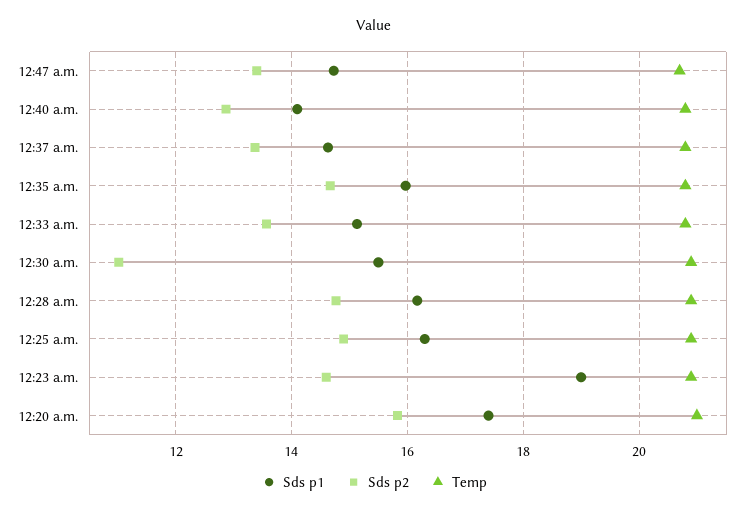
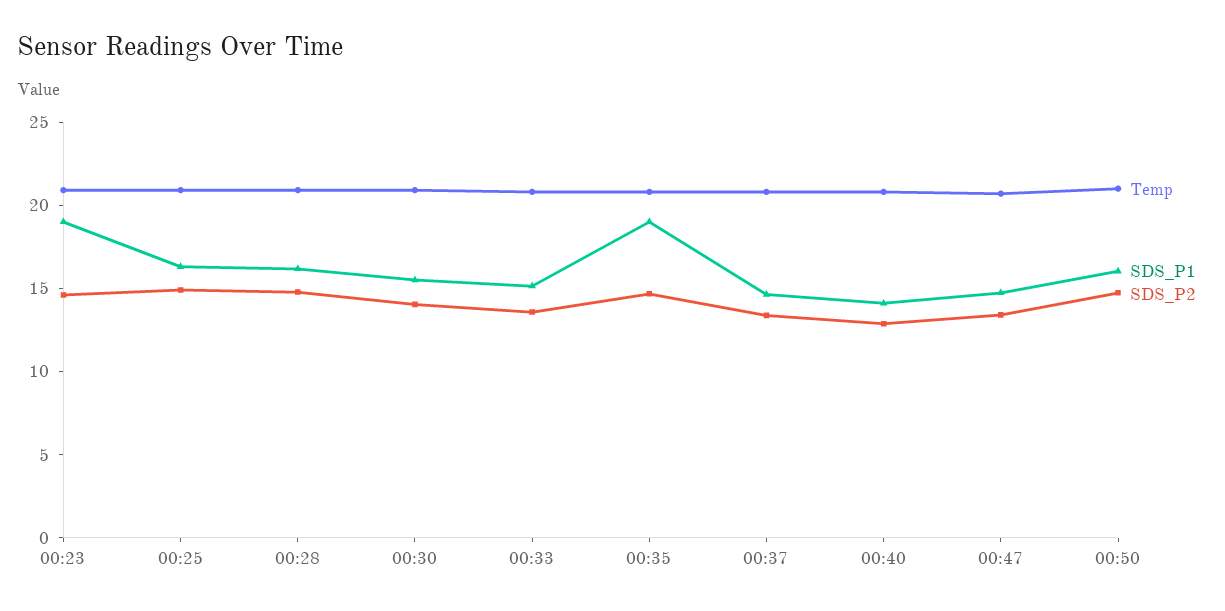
Sds p1, 12:35 a.m.: 16 -> 19
Sds p2, 12:30 a.m.: 11 -> 14
Sds p1, 12:20 a.m.: 17.4 -> none
Sds p2, 12:20 a.m.: 15.8 -> none
Temp, 12:20 a.m.: 21 -> none
Temp, 00:50: none -> 21
Sds p1, 00:50: none -> 16
Sds p2, 00:50: none -> 15

